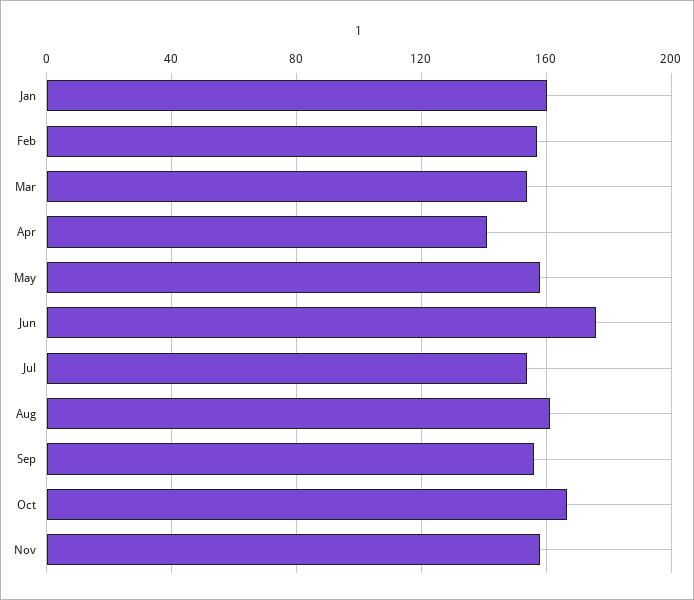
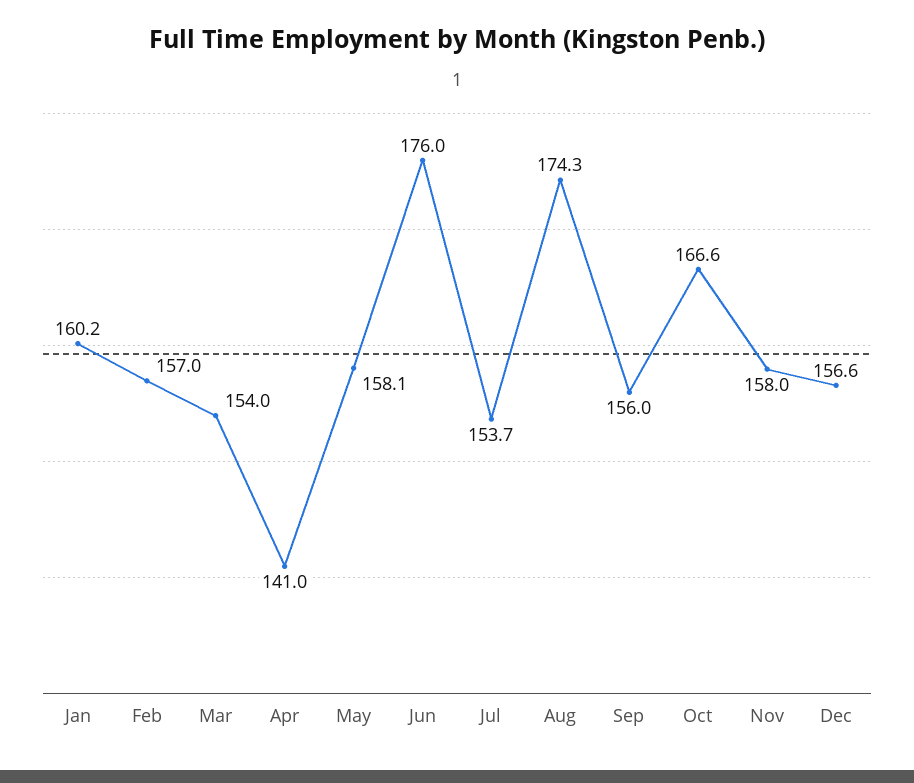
Aug: 160 -> 174.3
Dec: none -> 156.6

